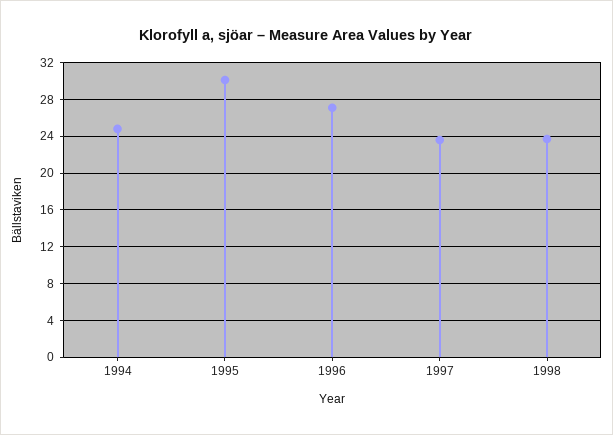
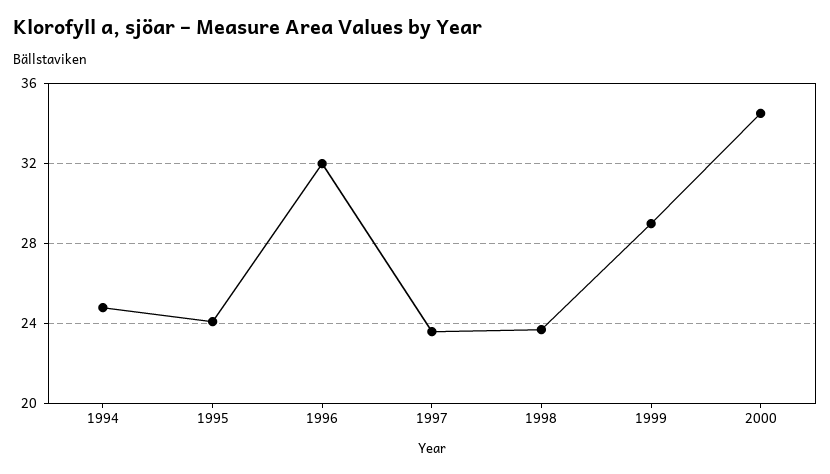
1995: 30 -> 24
1996: 27 -> 32
1999: none -> 29
2000: none -> 34.5

